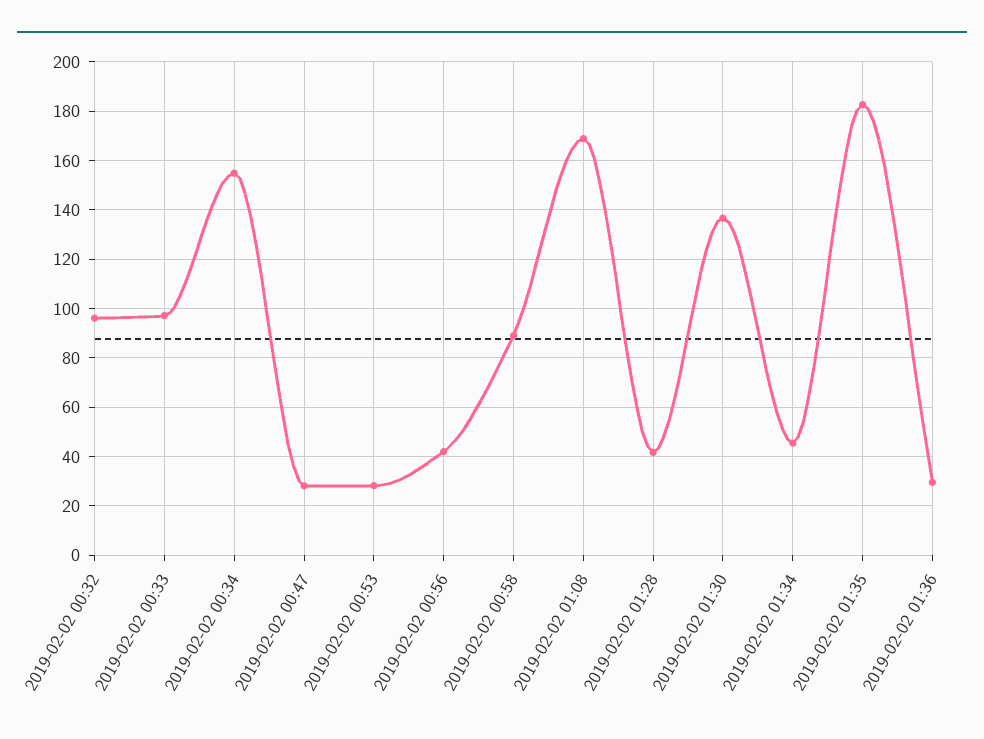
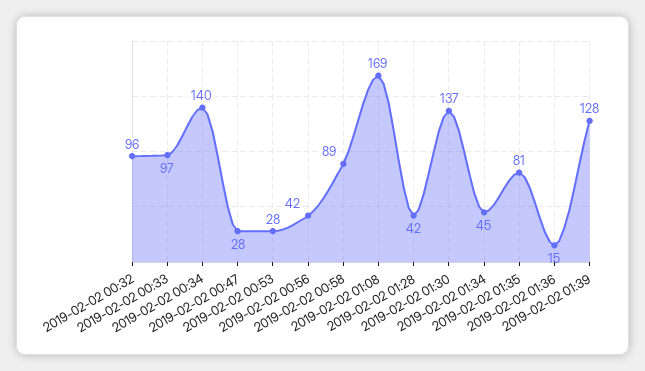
2019-02-02 00:34: 155 -> 140
2019-02-02 01:35: 182.5 -> 81
2019-02-02 01:36: 30 -> 15
2019-02-02 01:39: none -> 128

